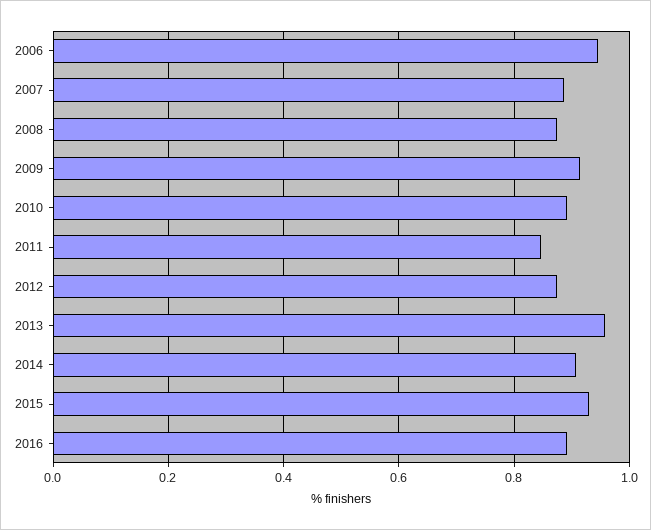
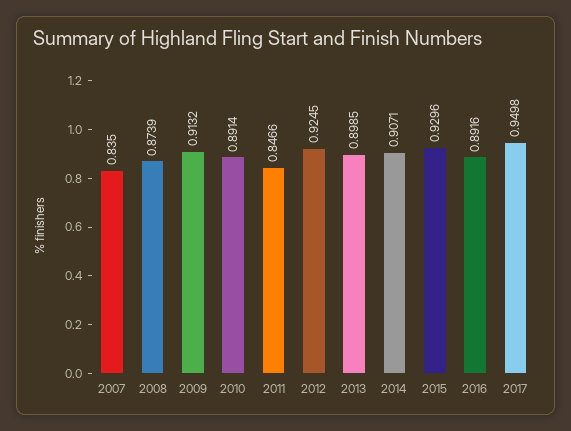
2006: 0.94 -> none
2007: 0.88 -> 0.835
2012: 0.88 -> 0.9245
2013: 0.96 -> 0.8985
2017: none -> 0.9498

